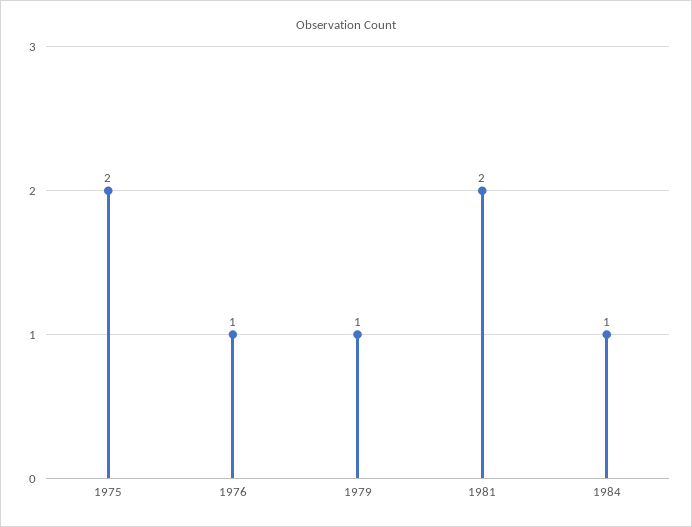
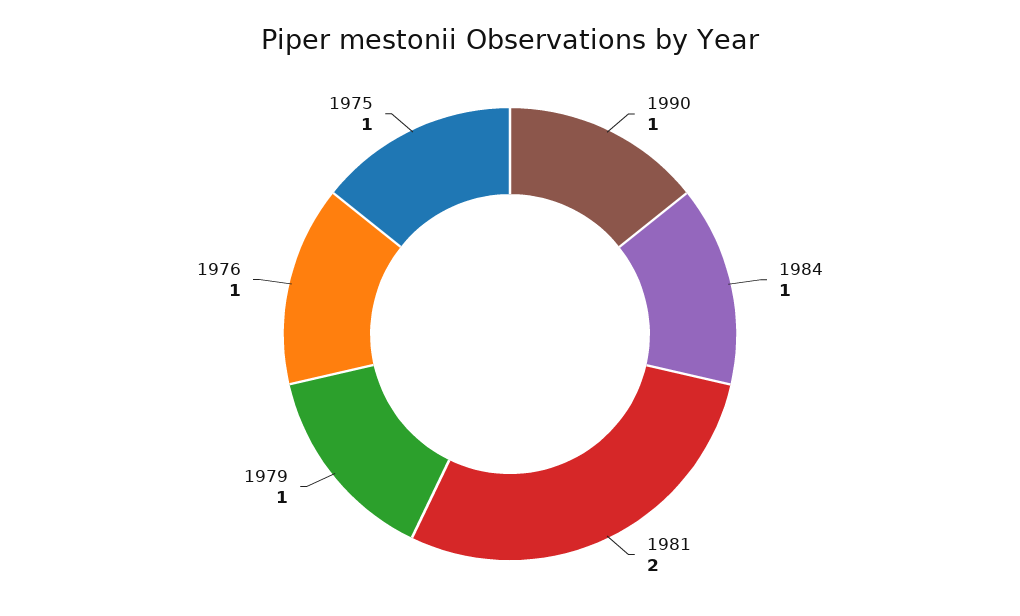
1975: 2 -> 1
1990: none -> 1

